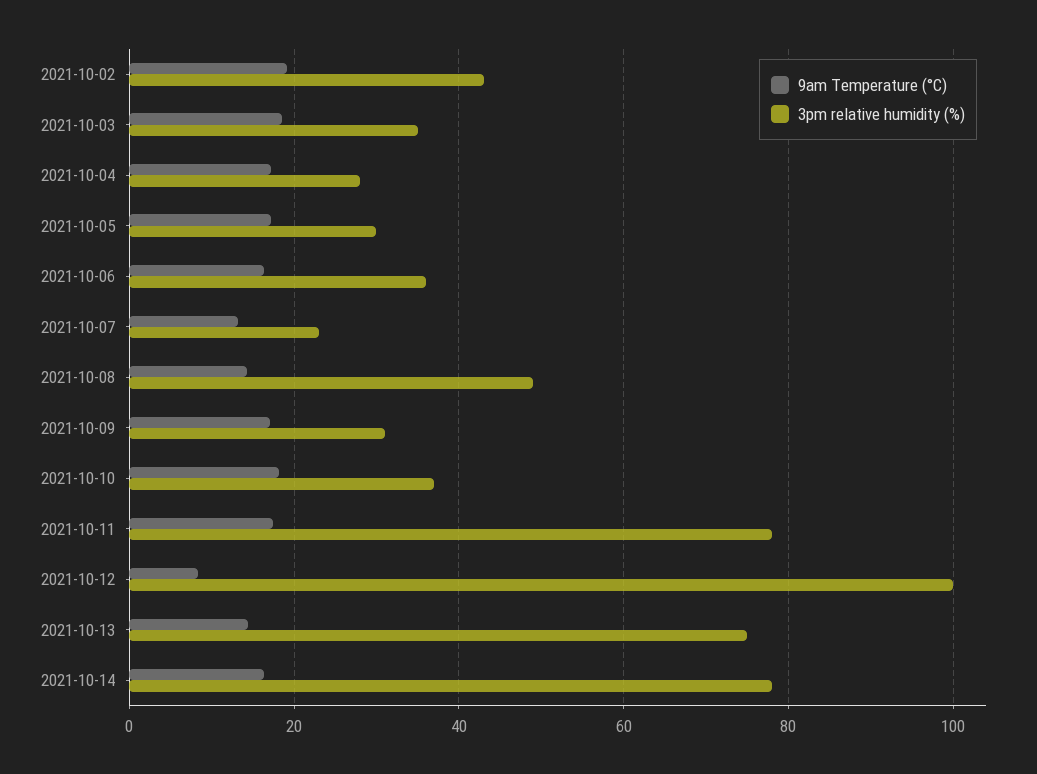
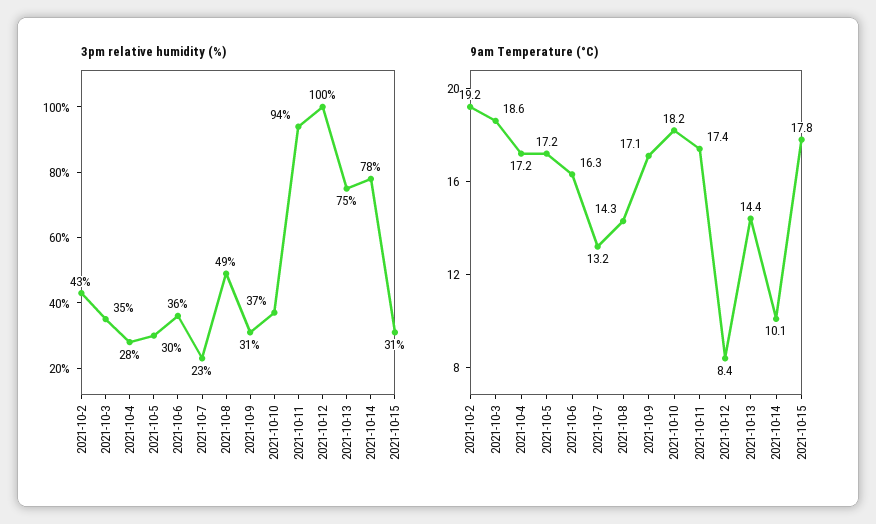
3pm relative humidity (%), 2021-10-11: 78 -> 94
9am Temperature (°C), 2021-10-14: 16 -> 10.1
3pm relative humidity (%), 2021-10-15: none -> 31
9am Temperature (°C), 2021-10-15: none -> 17.8

